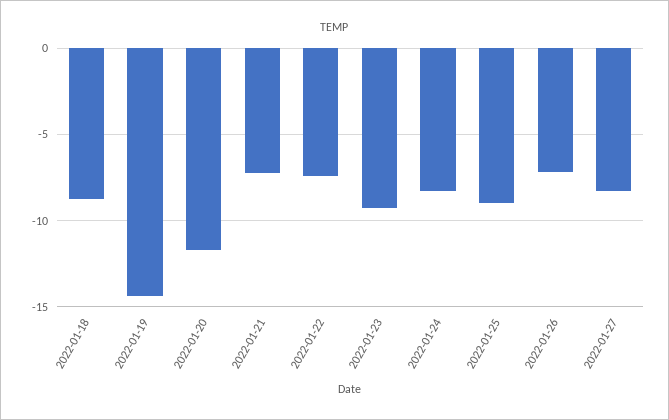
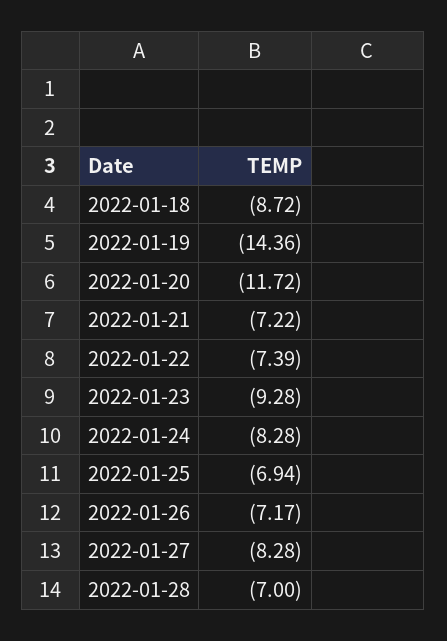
2022-01-25: -9 -> -6.94
2022-01-28: none -> -7

